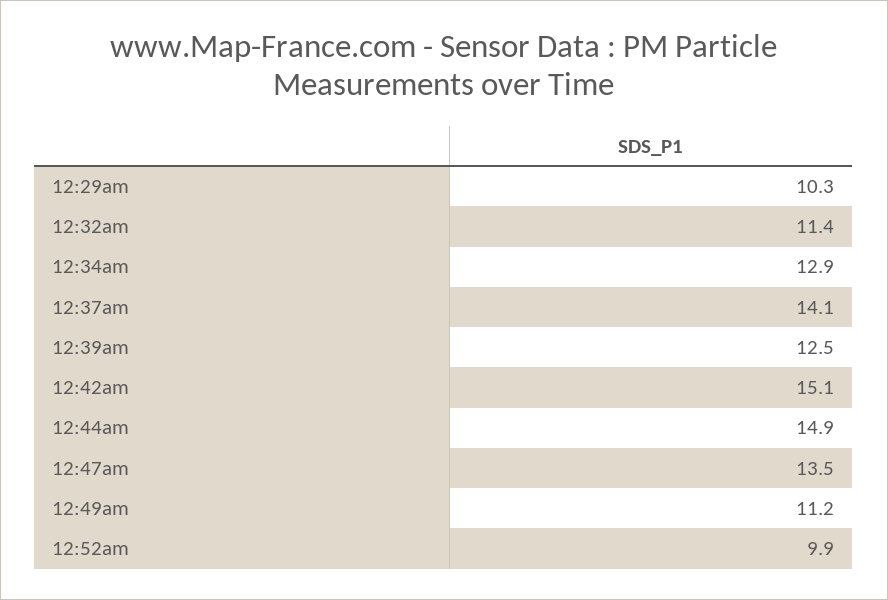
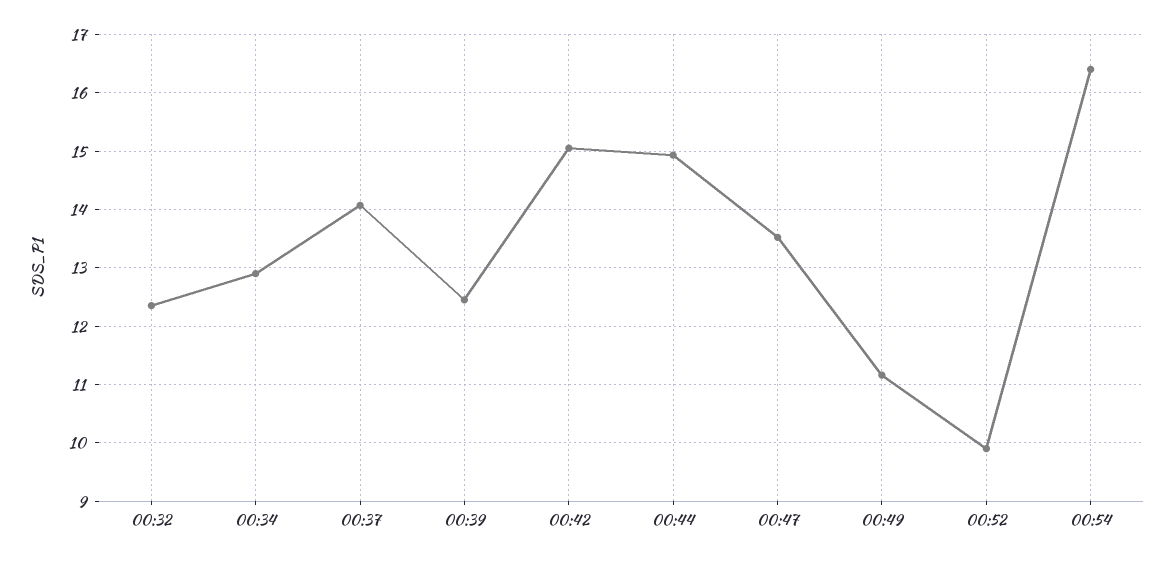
12:29am: 10.3 -> none
12:32am: 11.4 -> 12.4
00:54: none -> 16.4

